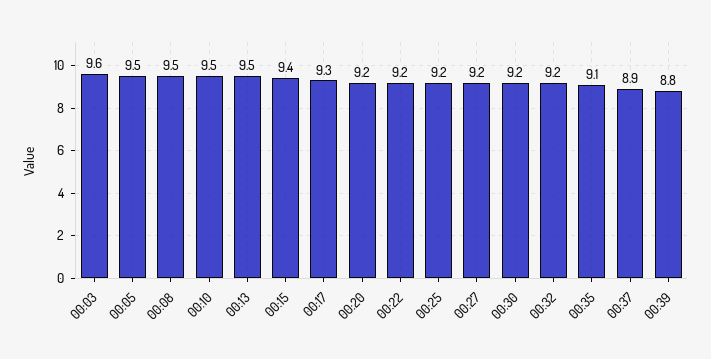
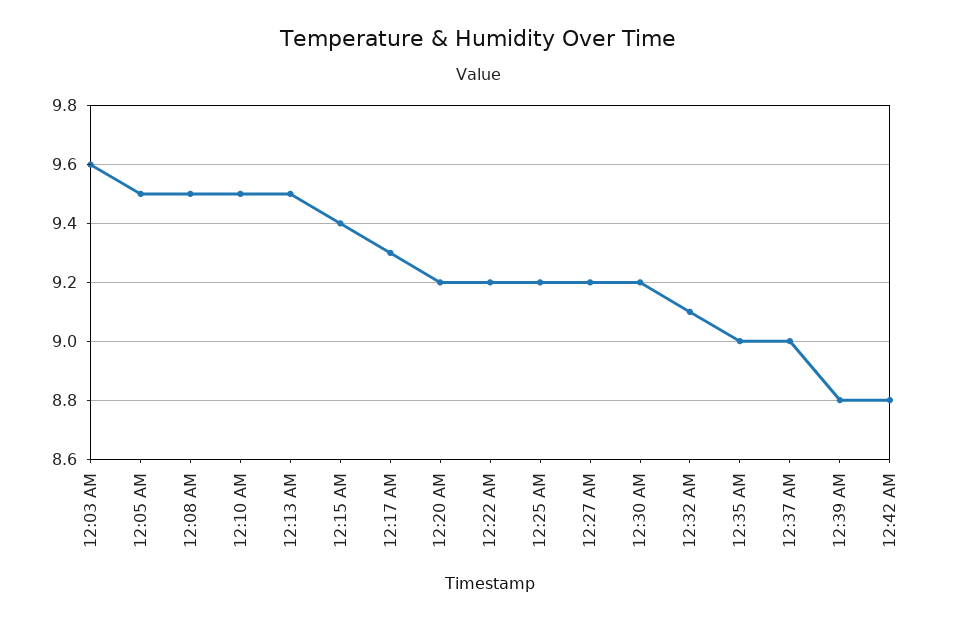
00:32: 9.2 -> 9.1
00:35: 9.1 -> 9
00:37: 8.9 -> 9
12:42 AM: none -> 8.8

